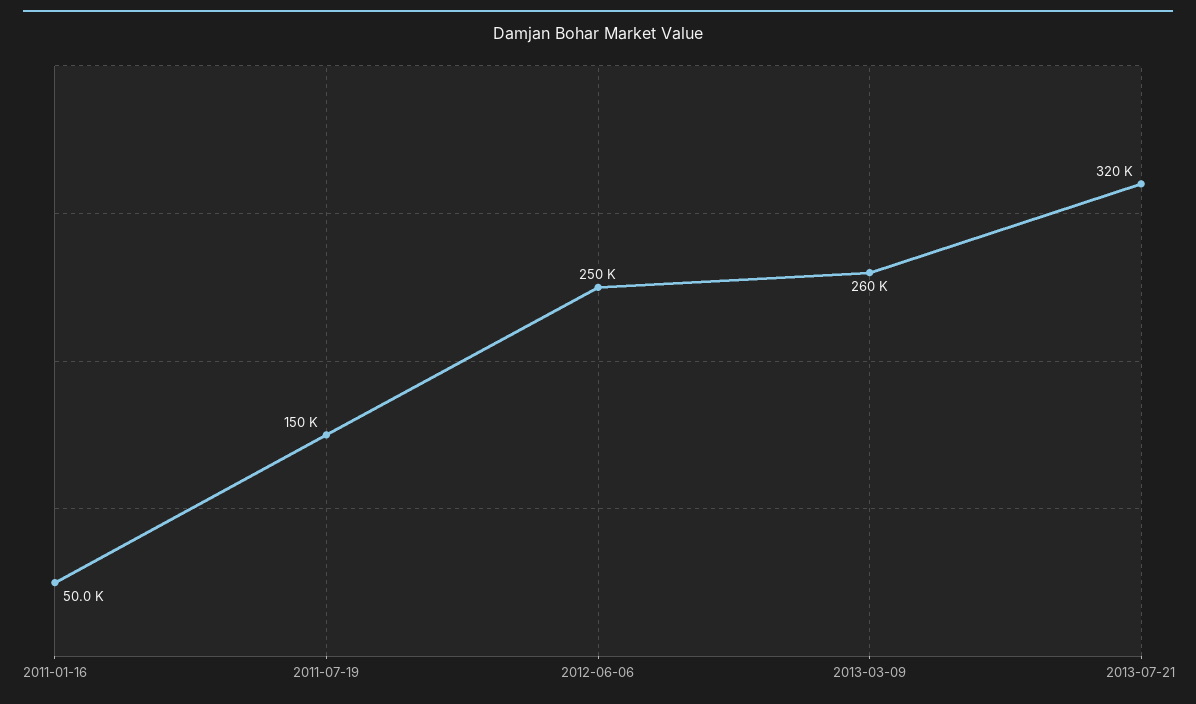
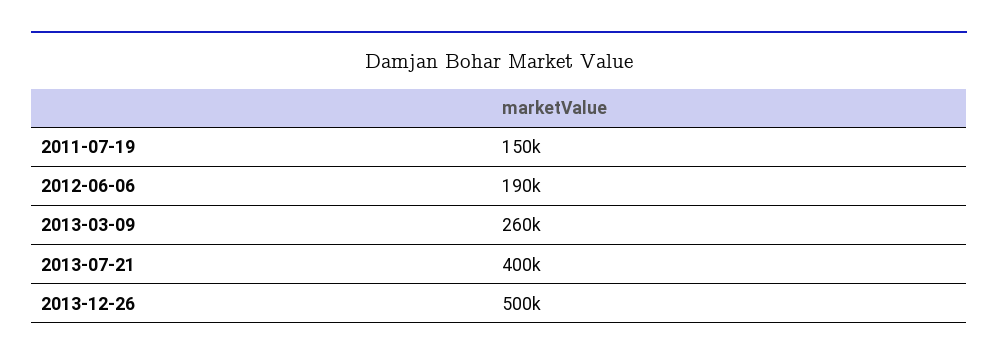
2011-01-16: 50000 -> none
2012-06-06: 250000 -> 190000
2013-07-21: 320000 -> 400000
2013-12-26: none -> 500000

